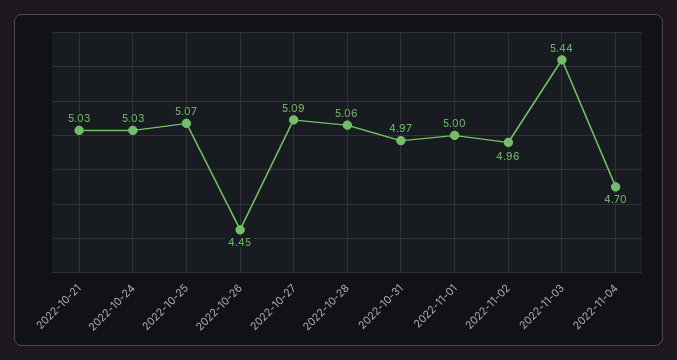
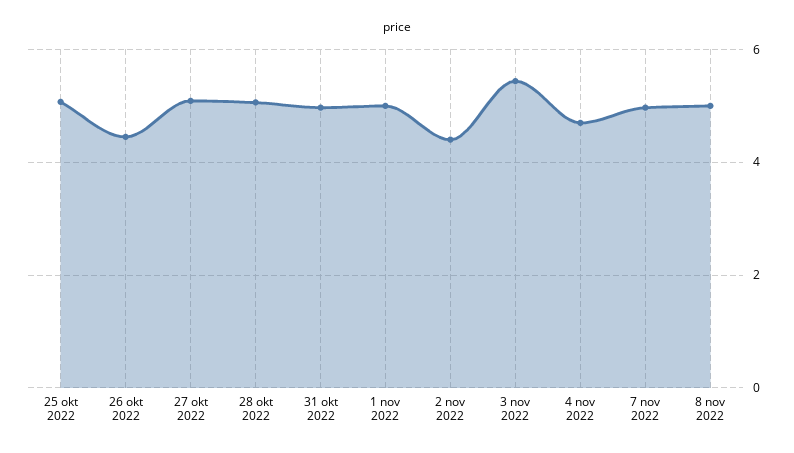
2022-10-21: 5.03 -> none
2022-10-24: 5.03 -> none
2022-11-02: 4.96 -> 4.4
7 nov 2022: none -> 5
8 nov 2022: none -> 5

